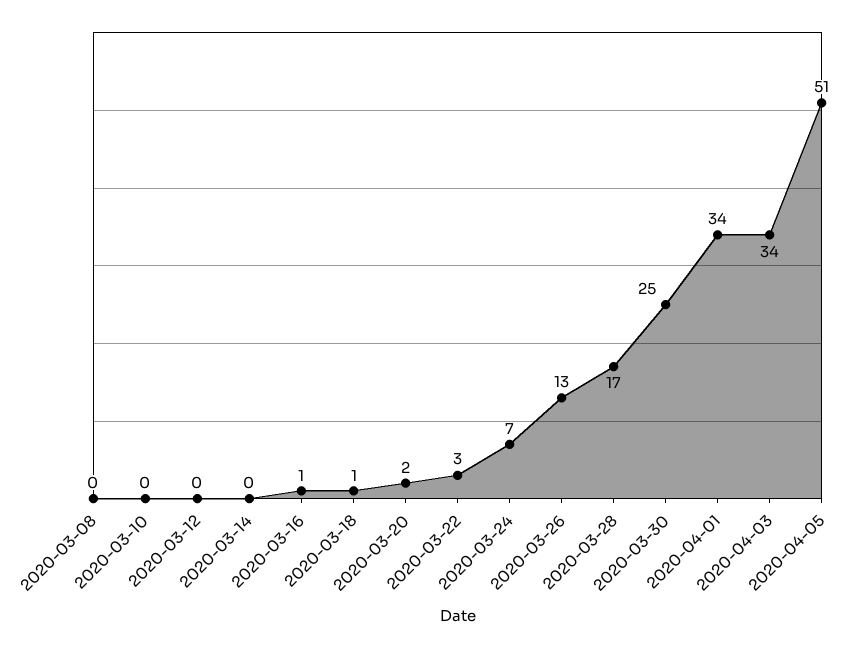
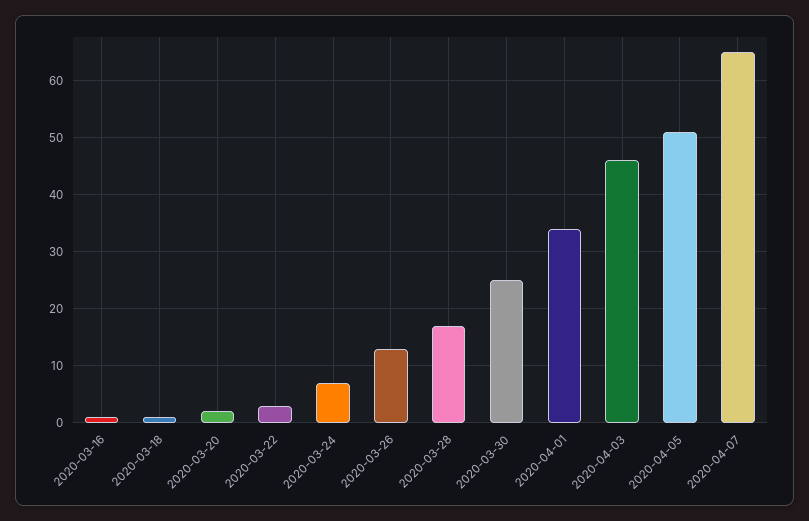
2020-03-08: 0 -> none
2020-03-10: 0 -> none
2020-03-12: 0 -> none
2020-03-14: 0 -> none
2020-04-03: 34 -> 45
2020-04-07: none -> 65

